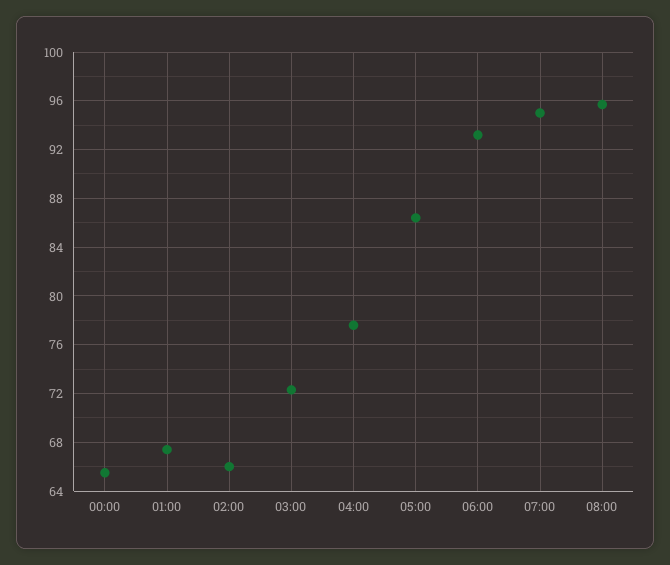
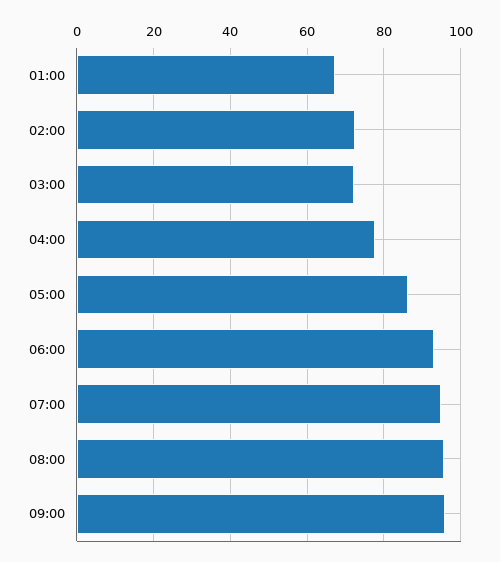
00:00: 65.5 -> none
02:00: 66 -> 72
09:00: none -> 96

